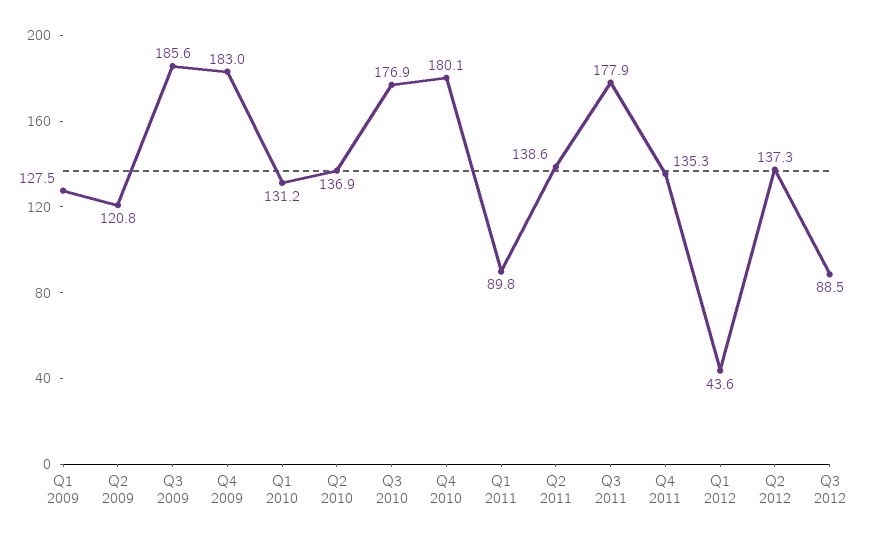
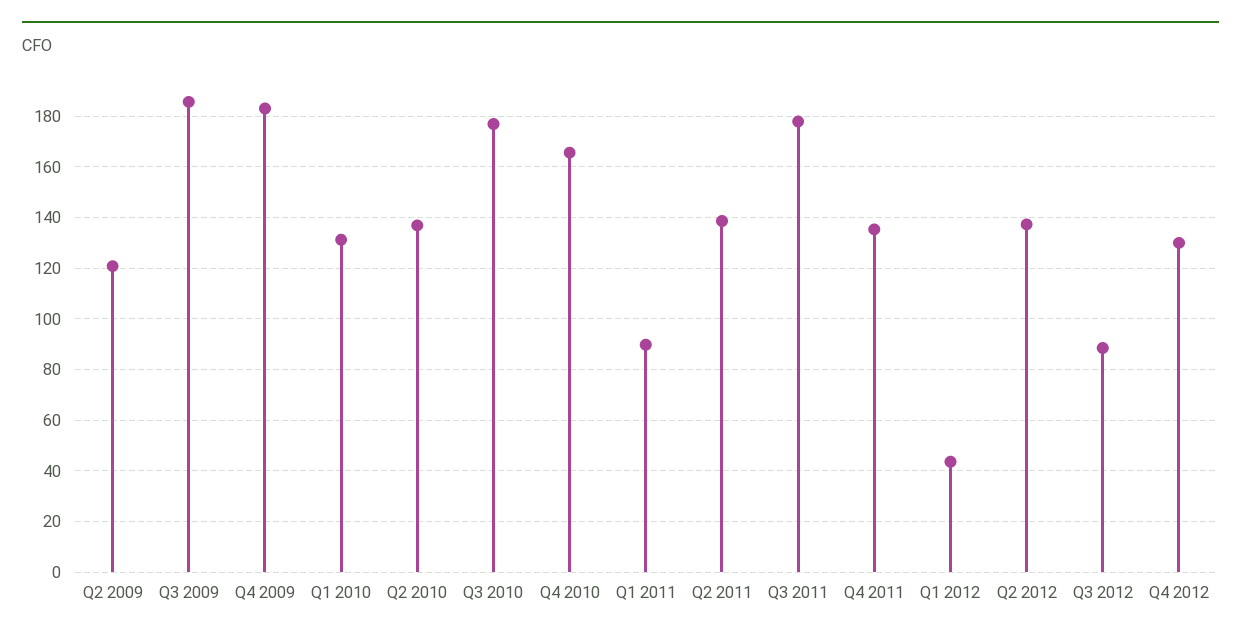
Q1 2009: 127.5 -> none
Q4 2010: 180.1 -> 165
Q4 2012: none -> 130

